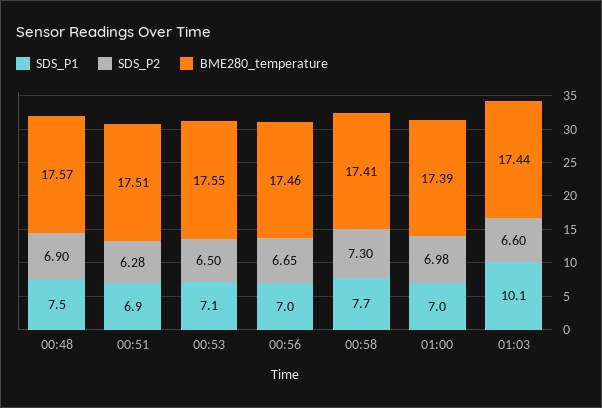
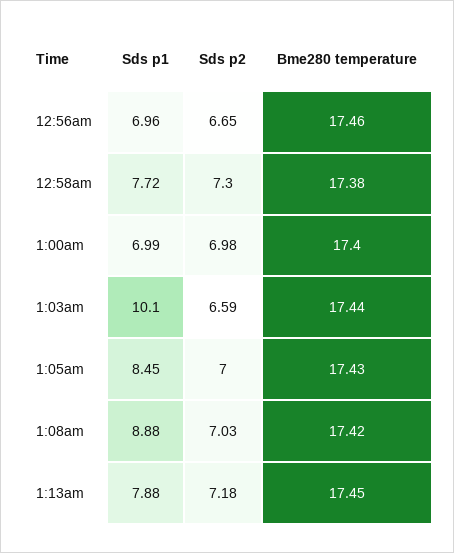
SDS_P1, 00:48: 7.5 -> none
SDS_P2, 00:48: 6.9 -> none
BME280_temperature, 00:48: 17.57 -> none
SDS_P1, 00:51: 6.9 -> none
SDS_P2, 00:51: 6.28 -> none
BME280_temperature, 00:51: 17.51 -> none
SDS_P1, 00:53: 7.1 -> none
SDS_P2, 00:53: 6.5 -> none
BME280_temperature, 00:53: 17.55 -> none
BME280_temperature, 00:58: 17.41 -> 17.38
BME280_temperature, 01:00: 17.39 -> 17.4
SDS_P2, 01:03: 6.6 -> 6.59
SDS_P1, 1:05am: none -> 8.45
SDS_P2, 1:05am: none -> 7
BME280_temperature, 1:05am: none -> 17.43
SDS_P1, 1:08am: none -> 8.88
SDS_P2, 1:08am: none -> 7.03
BME280_temperature, 1:08am: none -> 17.42
SDS_P1, 1:13am: none -> 7.88
SDS_P2, 1:13am: none -> 7.18
BME280_temperature, 1:13am: none -> 17.45

